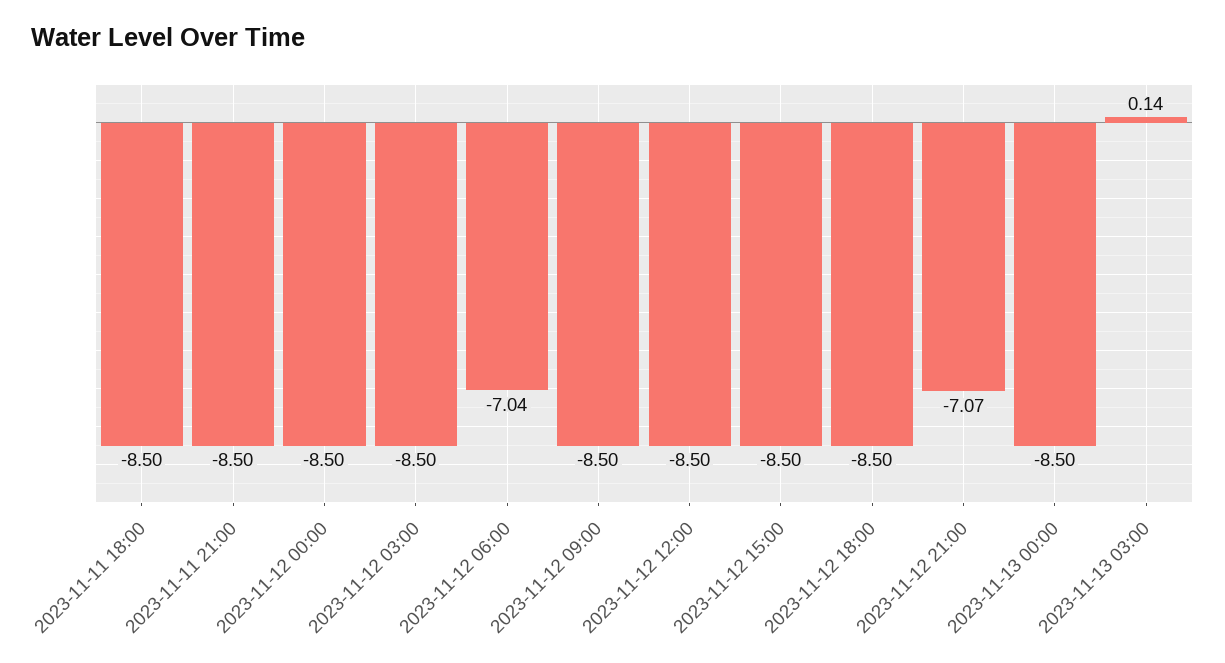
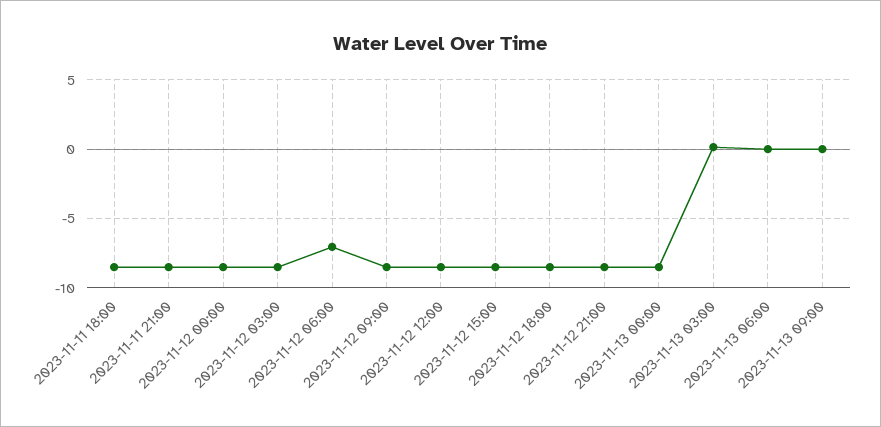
2023-11-12 21:00: -7.07 -> -8.5
2023-11-13 06:00: none -> 0
2023-11-13 09:00: none -> 0

